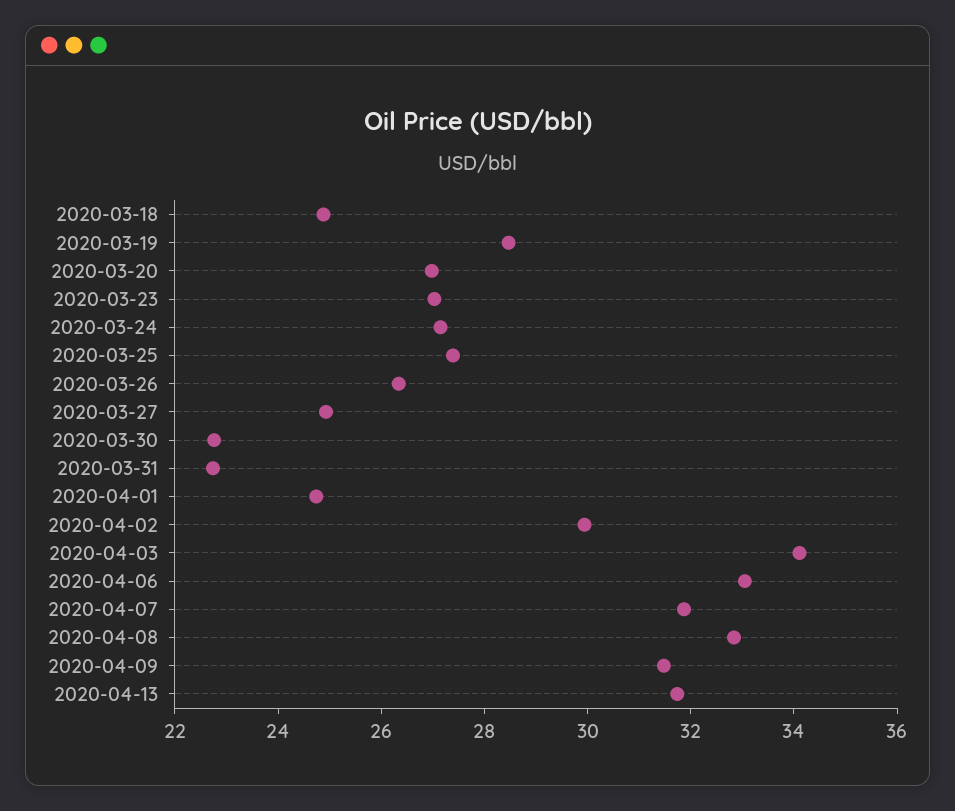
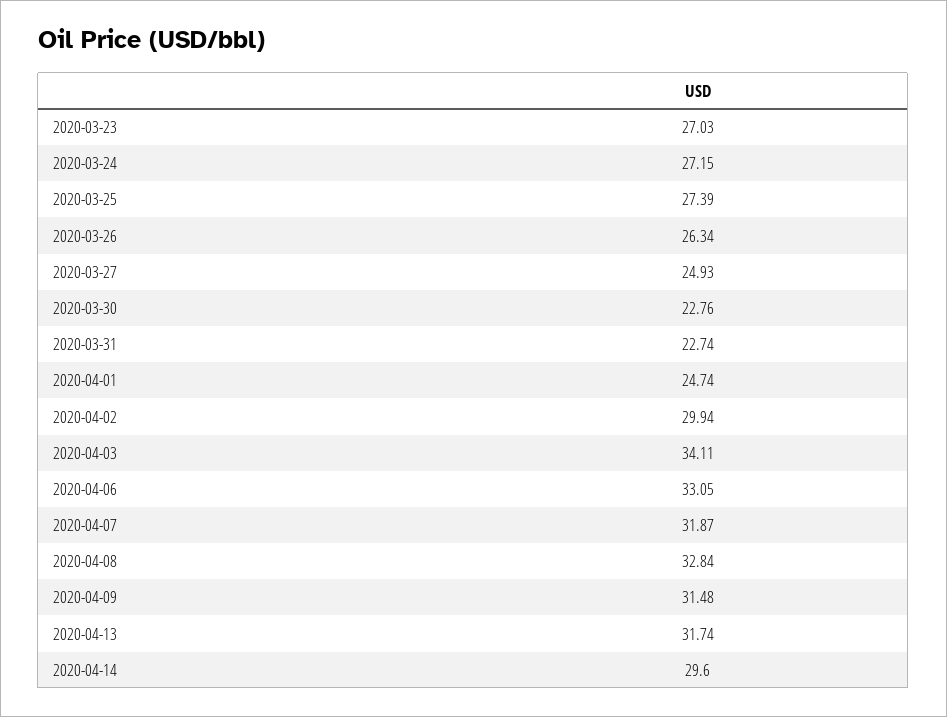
2020-03-18: 25 -> none
2020-03-19: 28.5 -> none
2020-03-20: 27 -> none
2020-04-14: none -> 29.6

